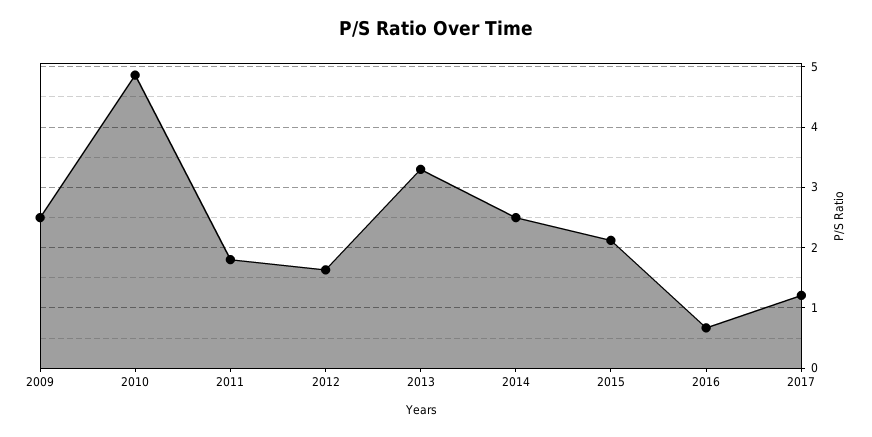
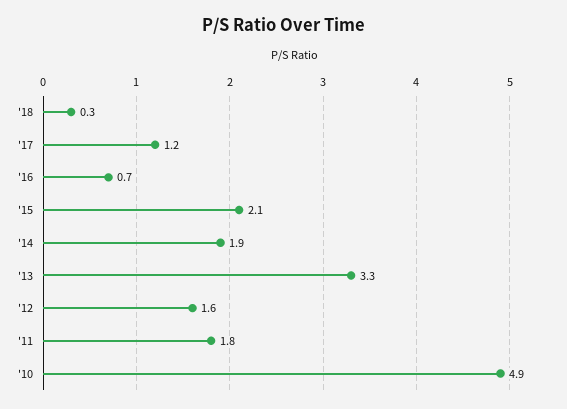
2009: 2.5 -> none
2014: 2.5 -> 1.9
'18: none -> 0.3

